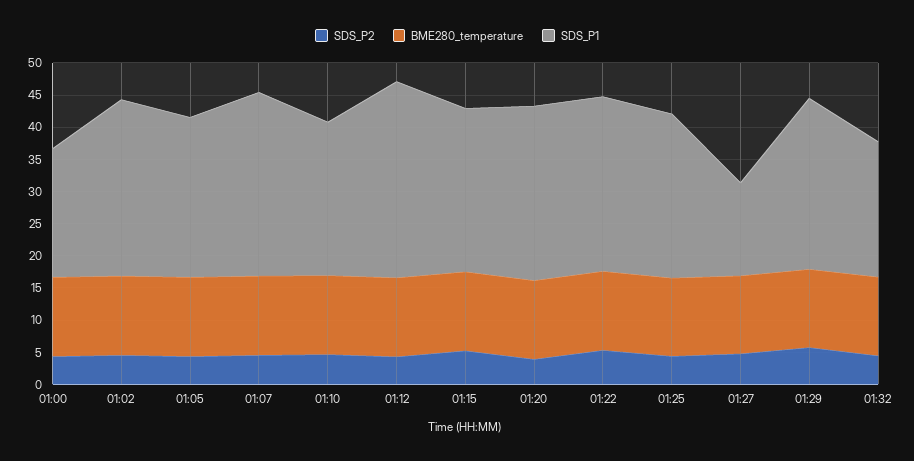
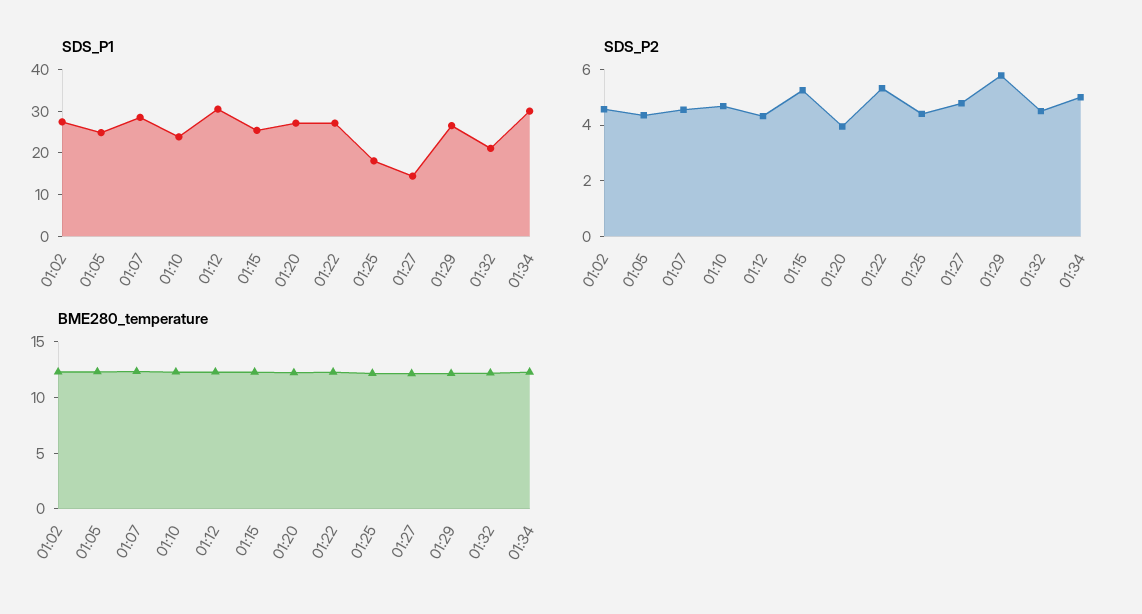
SDS_P2, 01:00: 5 -> none
BME280_temperature, 01:00: 12.5 -> none
SDS_P1, 01:00: 20 -> none
SDS_P1, 01:25: 25 -> 18
SDS_P1, 01:34: none -> 30
SDS_P2, 01:34: none -> 5
BME280_temperature, 01:34: none -> 12

